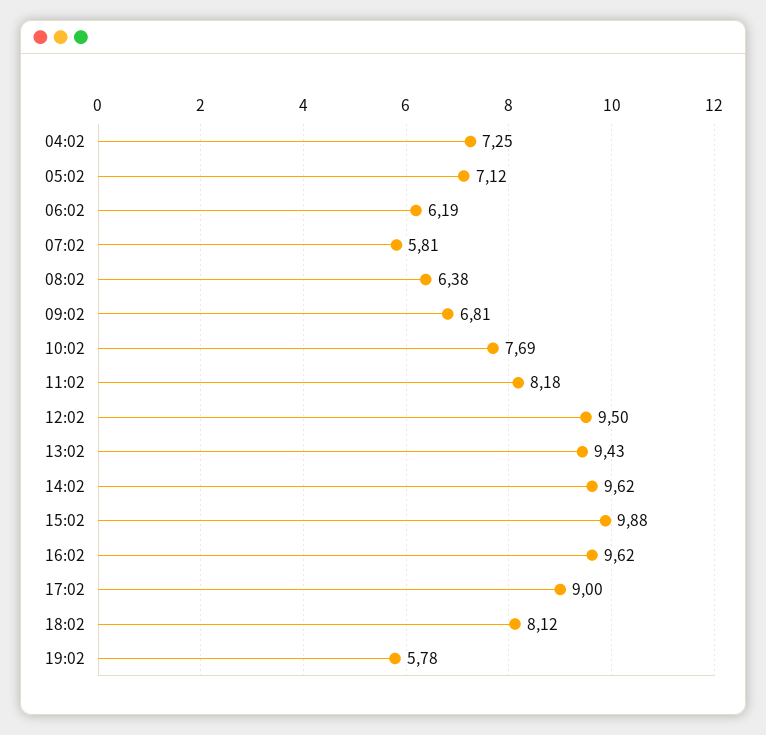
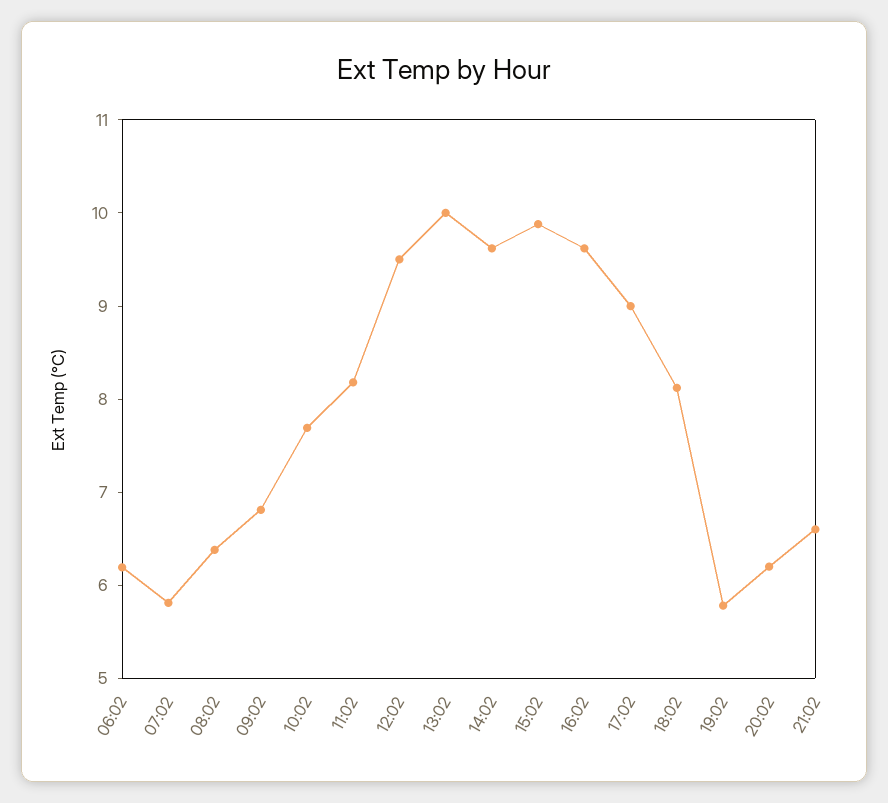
04:02: 7.25 -> none
05:02: 7.12 -> none
13:02: 9.43 -> 10
20:02: none -> 6.2
21:02: none -> 6.6

